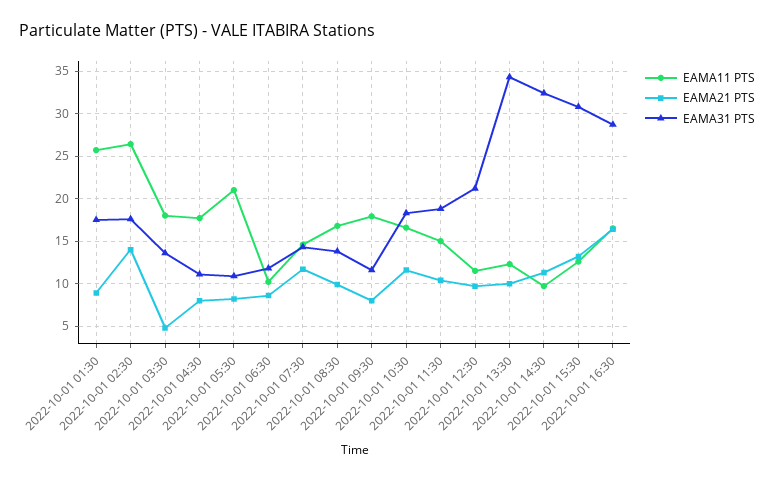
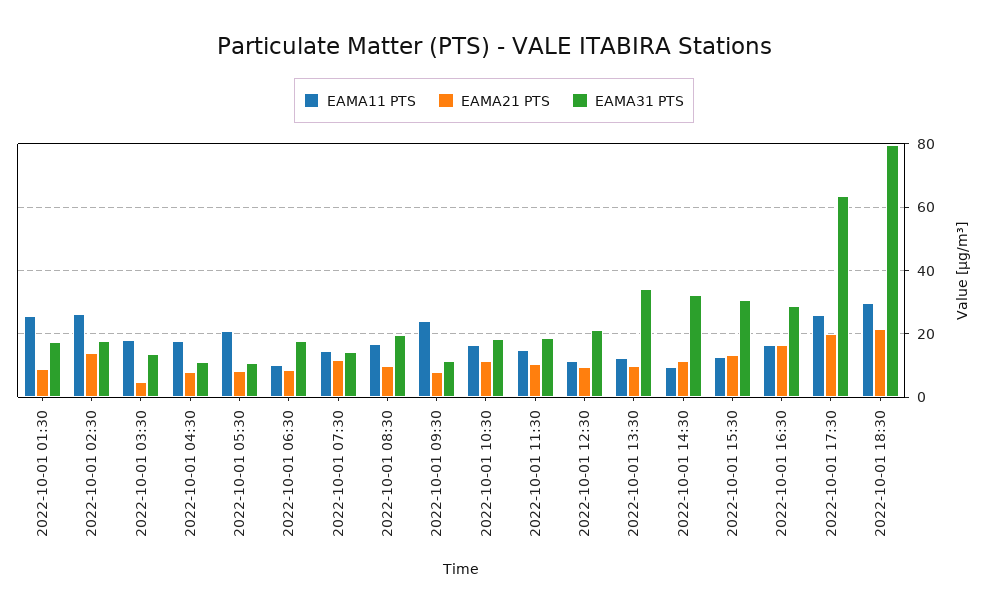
EAMA31 PTS, 2022-10-01 06:30: 12 -> 18
EAMA31 PTS, 2022-10-01 08:30: 14 -> 20
EAMA11 PTS, 2022-10-01 09:30: 18 -> 24
EAMA11 PTS, 2022-10-01 17:30: none -> 26
EAMA21 PTS, 2022-10-01 17:30: none -> 20
EAMA31 PTS, 2022-10-01 17:30: none -> 64
EAMA11 PTS, 2022-10-01 18:30: none -> 30
EAMA21 PTS, 2022-10-01 18:30: none -> 22
EAMA31 PTS, 2022-10-01 18:30: none -> 80

